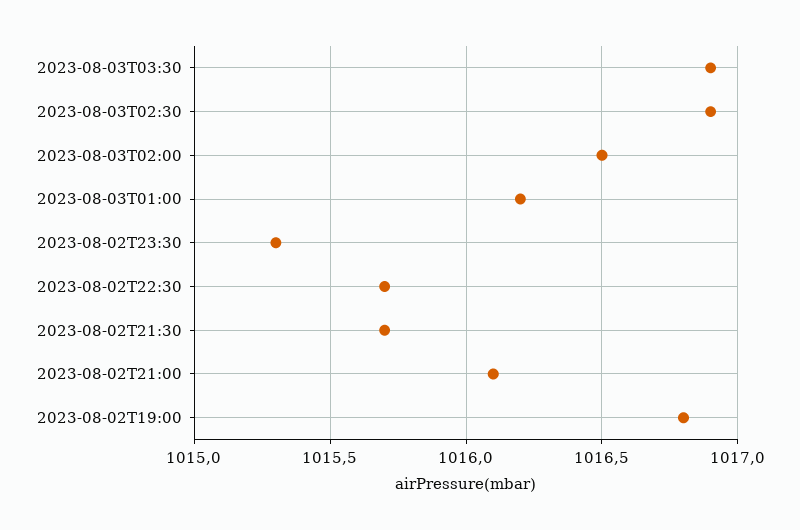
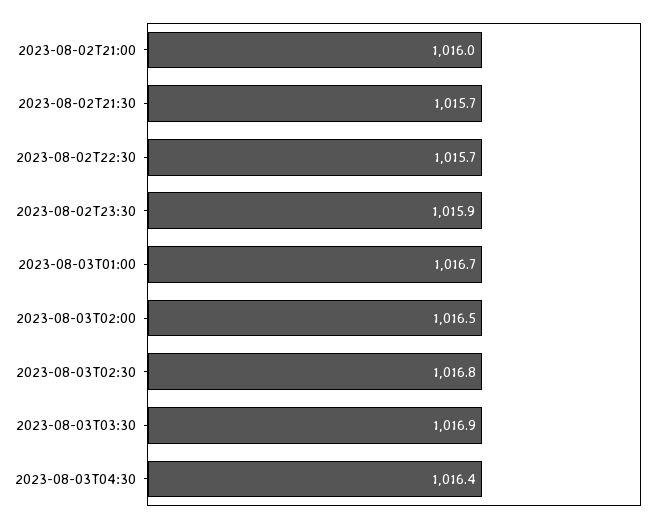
2023-08-03T02:30: 1016.9 -> 1016.8
2023-08-03T01:00: 1016.2 -> 1016.7
2023-08-02T23:30: 1015.3 -> 1015.9
2023-08-02T21:00: 1016.1 -> 1016
2023-08-02T19:00: 1016.8 -> none
2023-08-03T04:30: none -> 1016.4

